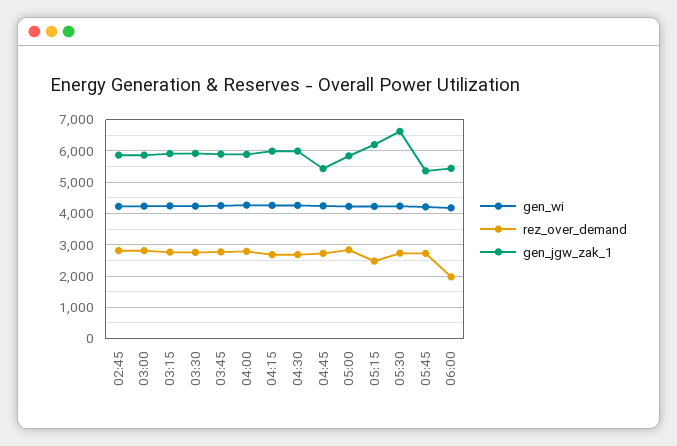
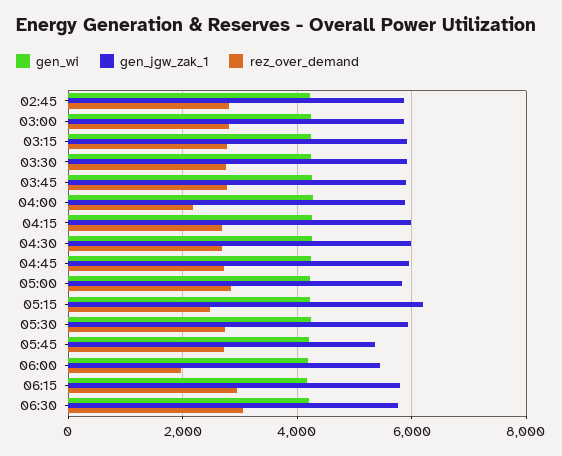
rez_over_demand, 04:00: 2800 -> 2200
gen_jgw_zak_1, 04:45: 5400 -> 6000
gen_jgw_zak_1, 05:30: 6600 -> 6000
gen_wi, 06:15: none -> 4200
gen_jgw_zak_1, 06:15: none -> 5800
rez_over_demand, 06:15: none -> 3000
gen_wi, 06:30: none -> 4200
gen_jgw_zak_1, 06:30: none -> 5800
rez_over_demand, 06:30: none -> 3000

